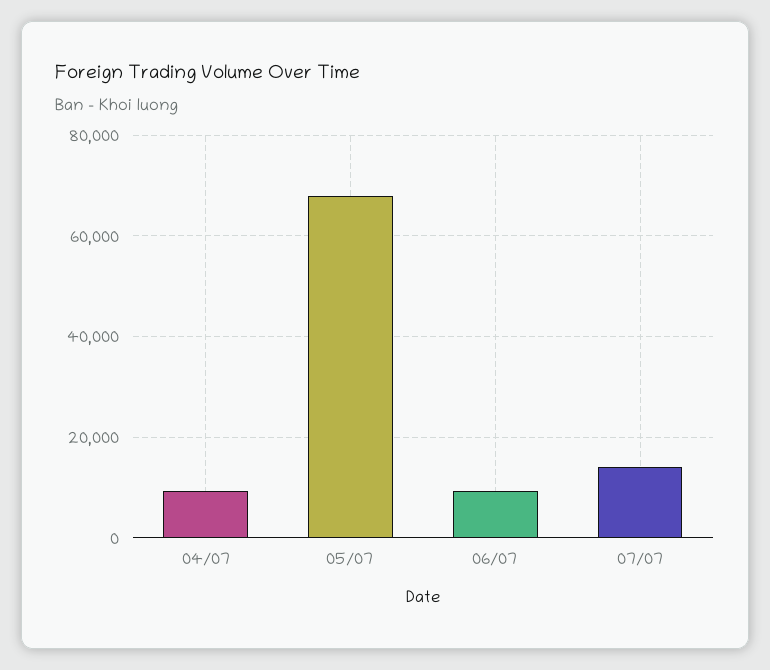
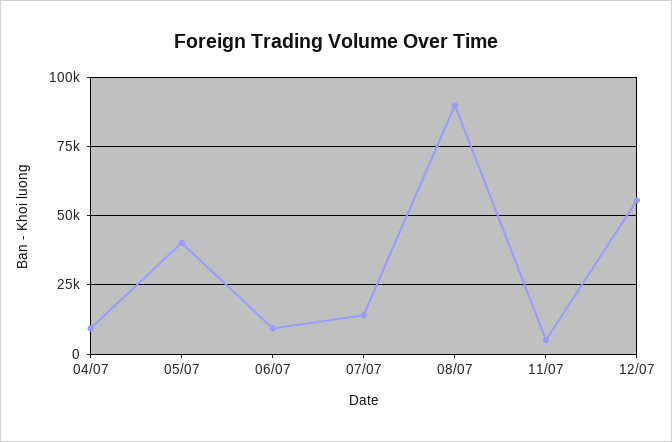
05/07: 68000 -> 40000
08/07: none -> 90000
11/07: none -> 5000
12/07: none -> 55000

